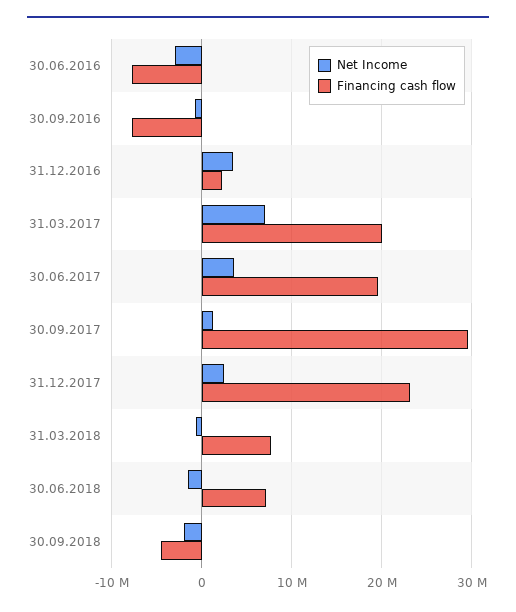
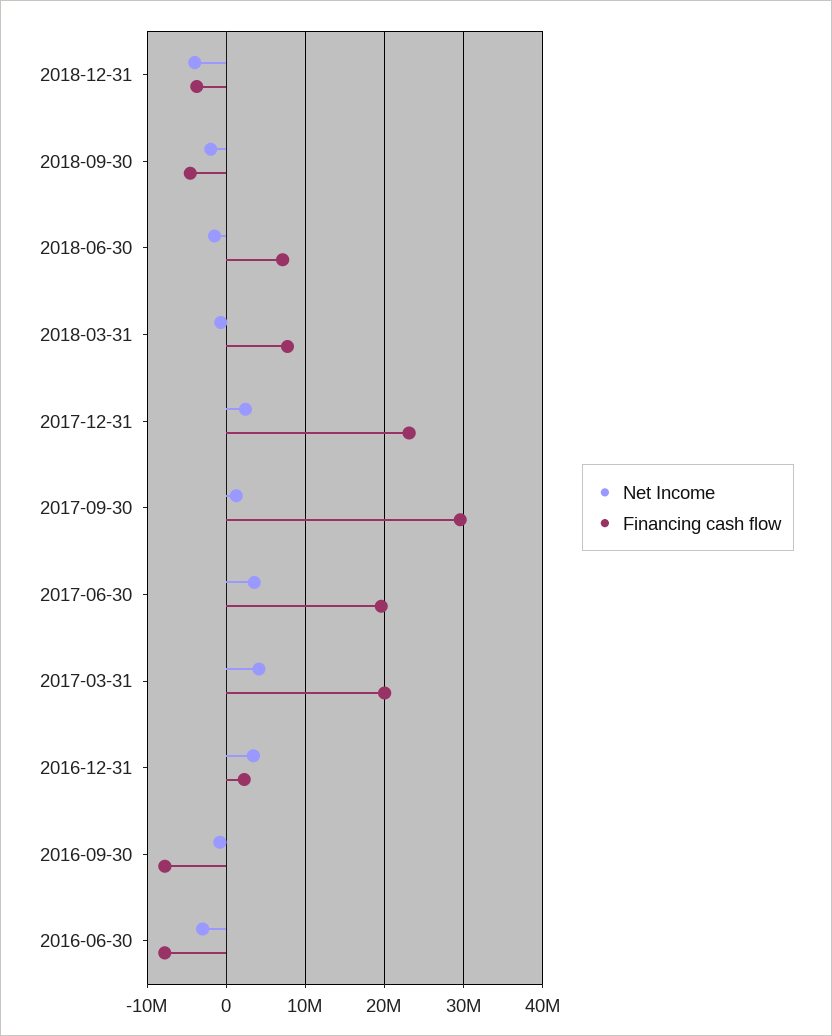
Net Income, 31.03.2017: 7000000 -> 4000000
Net Income, 2018-12-31: none -> -4000000
Financing cash flow, 2018-12-31: none -> -4000000

